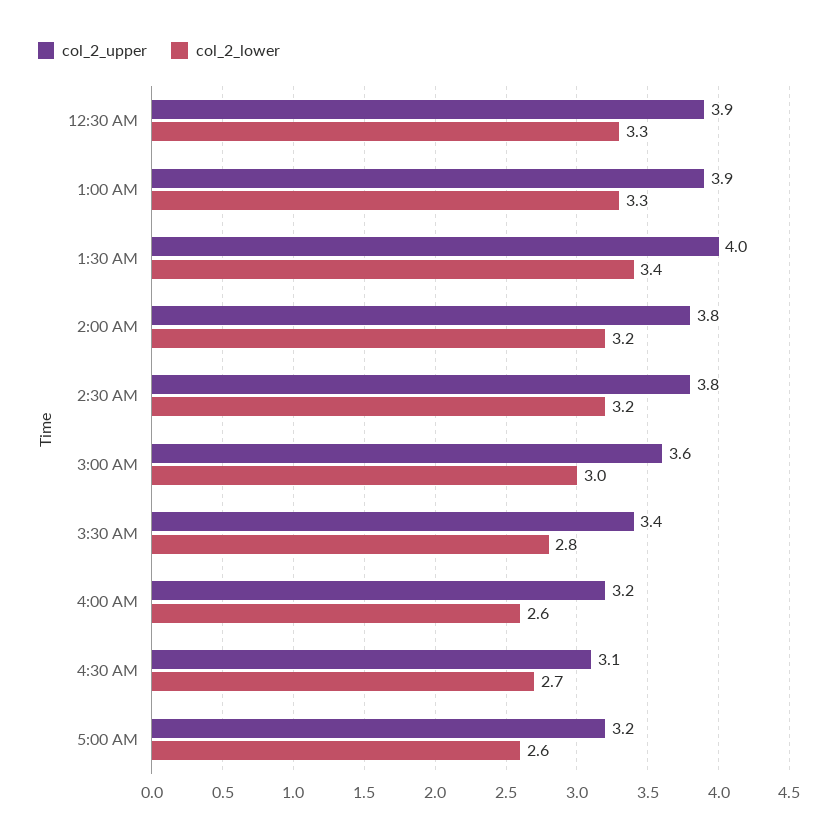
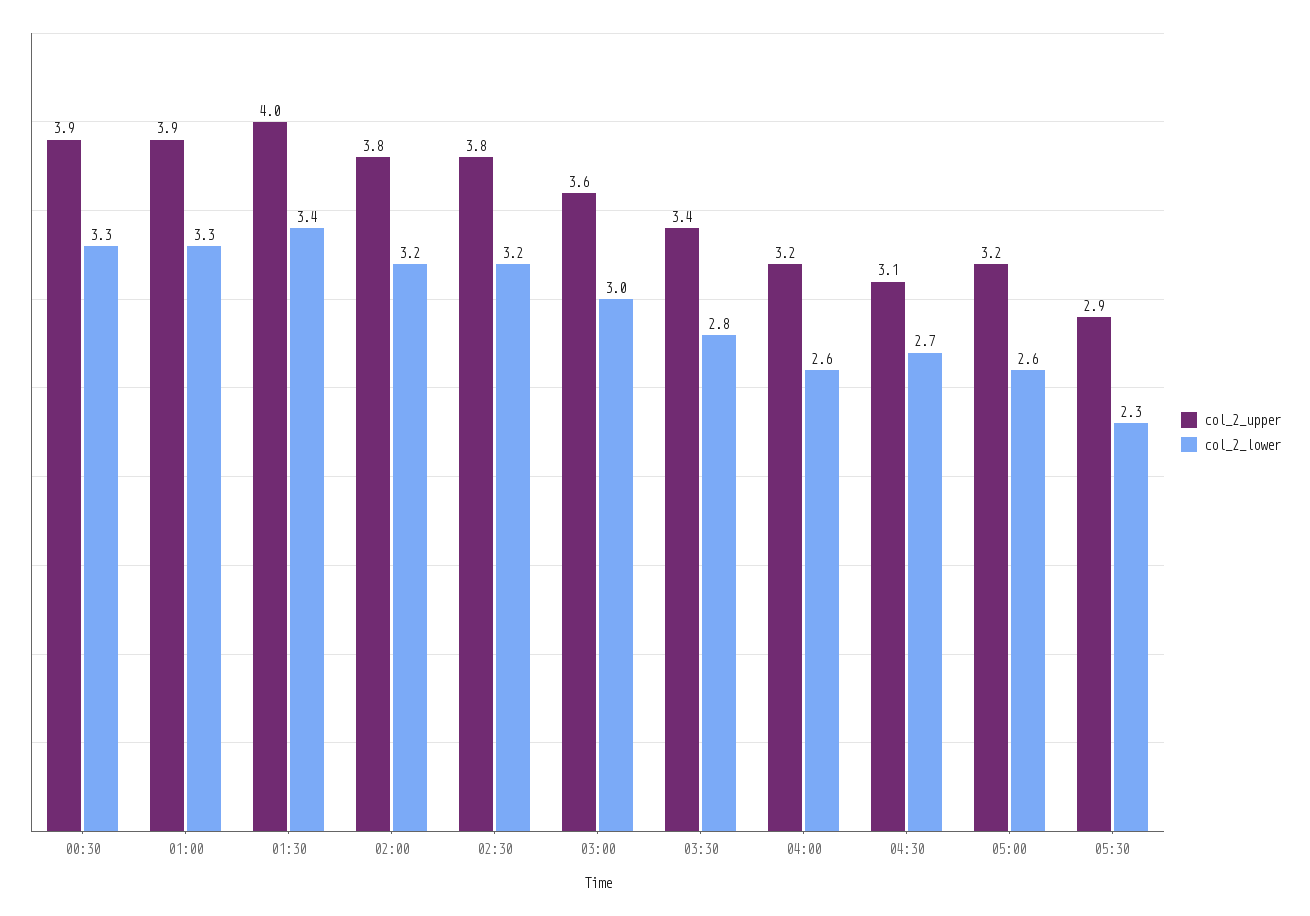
col_2_upper, 05:30: none -> 2.9
col_2_lower, 05:30: none -> 2.3

